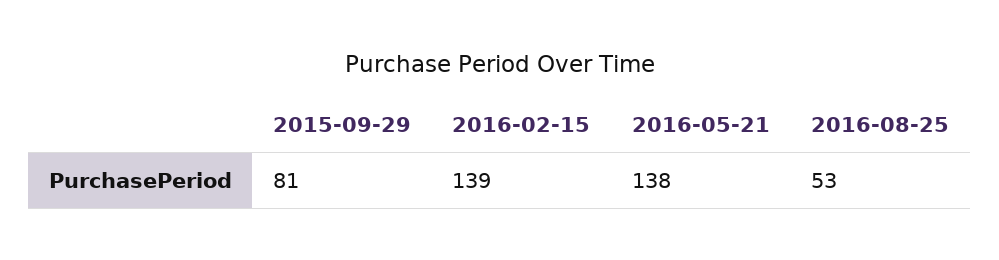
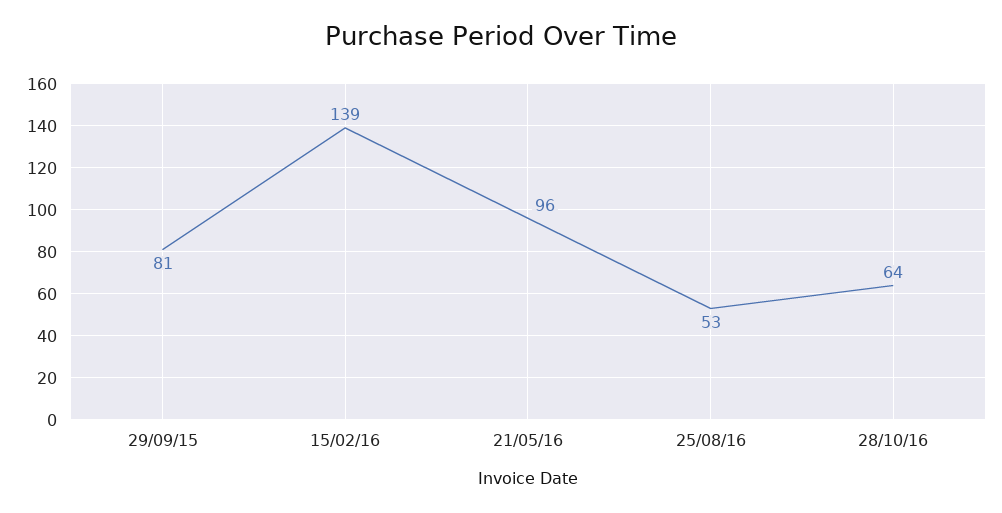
2016-05-21: 138 -> 96
28/10/16: none -> 64

